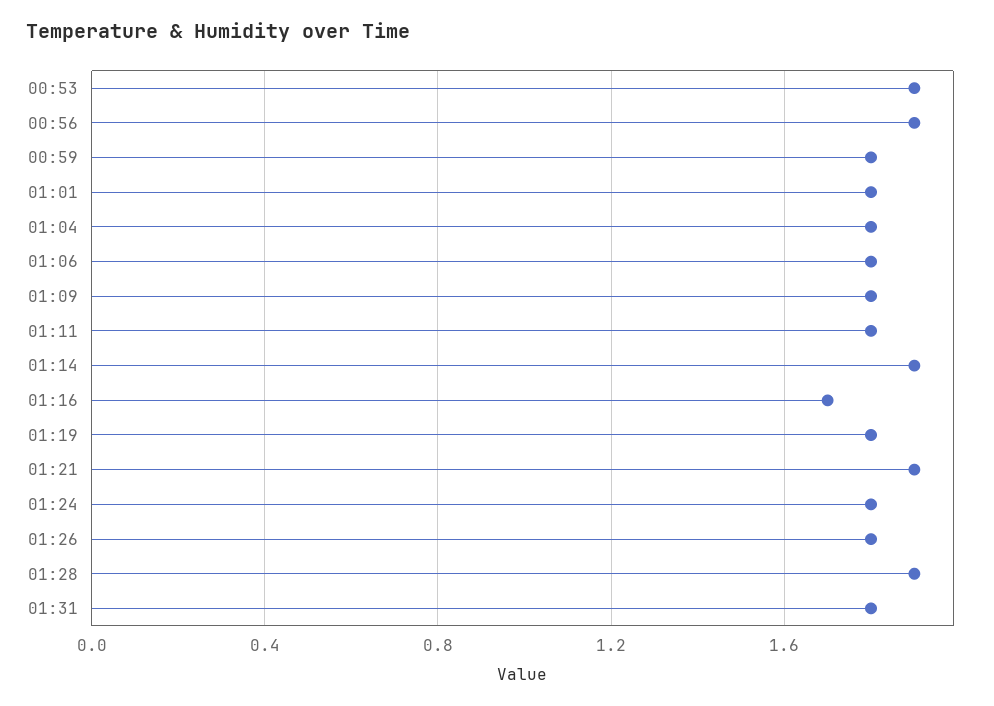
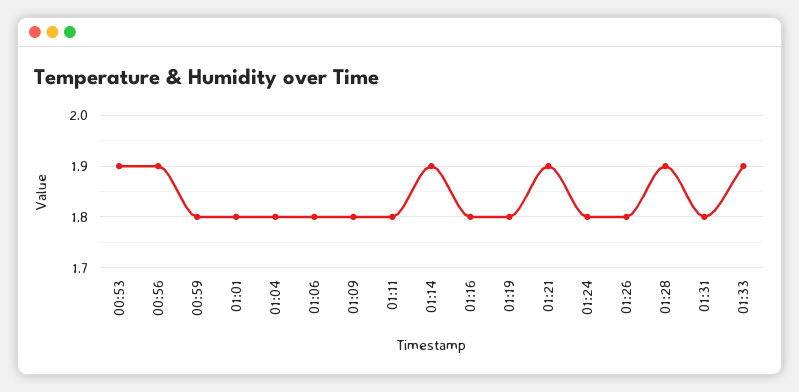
01:16: 1.7 -> 1.8
01:33: none -> 1.9

